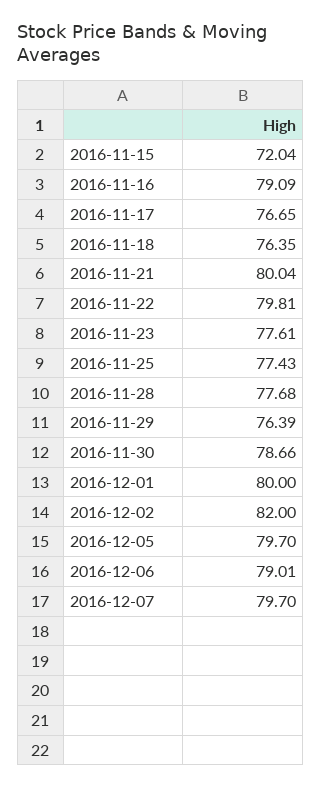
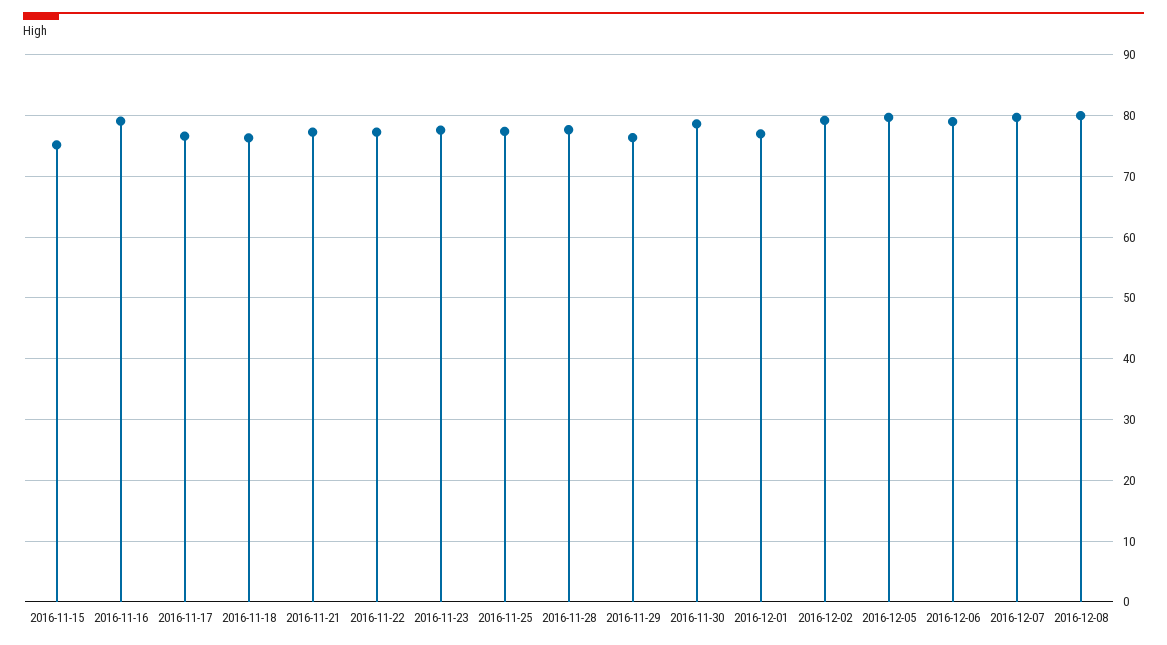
2016-11-15: 72.04 -> 75
2016-11-21: 80.04 -> 77
2016-11-22: 79.81 -> 77
2016-12-01: 80 -> 77
2016-12-02: 82 -> 79
2016-12-08: none -> 80

